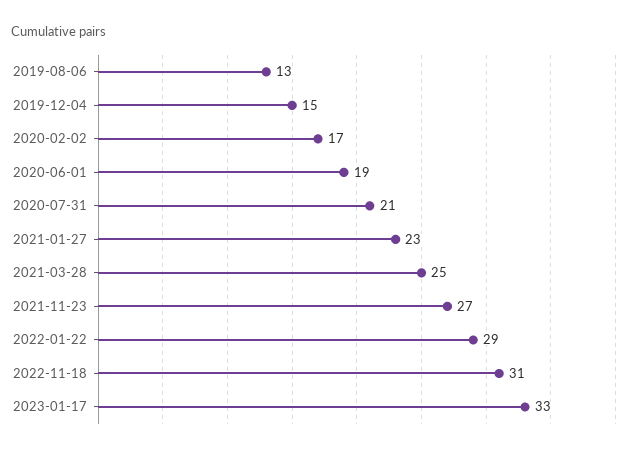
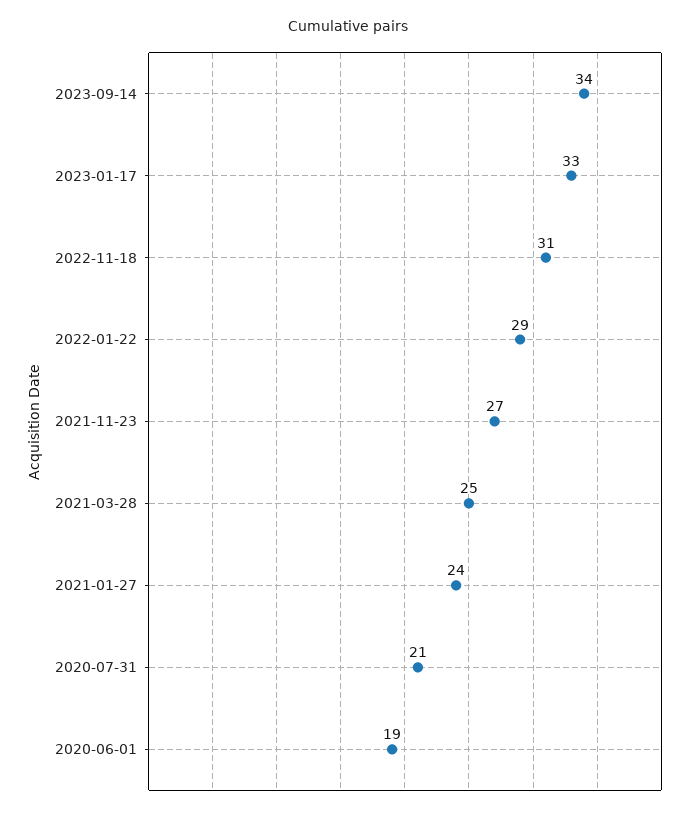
2019-08-06: 13 -> none
2019-12-04: 15 -> none
2020-02-02: 17 -> none
2021-01-27: 23 -> 24
2023-09-14: none -> 34

